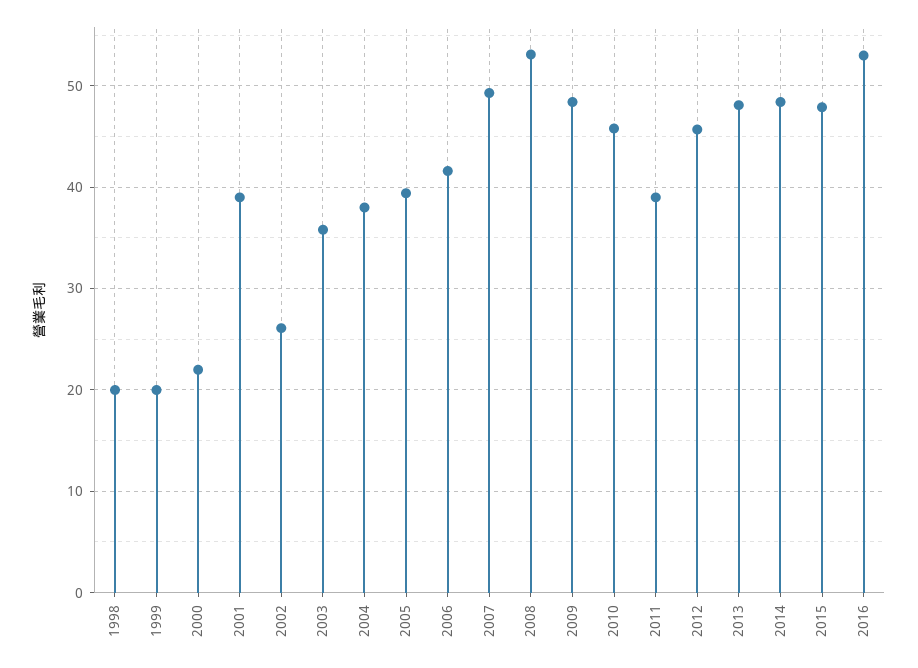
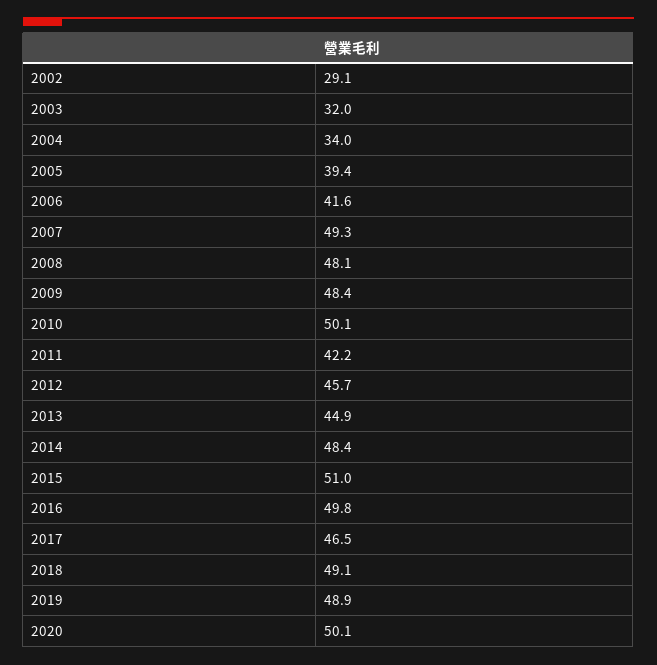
1998: 20 -> none
1999: 20 -> none
2000: 22 -> none
2001: 39 -> none
2002: 26 -> 29.1
2003: 36 -> 32
2004: 38 -> 34
2008: 53 -> 48.1
2010: 46 -> 50.1
2011: 39 -> 42.2
2013: 48 -> 44.9
2015: 48 -> 51
2016: 53 -> 49.8
2017: none -> 46.5
2018: none -> 49.1
2019: none -> 48.9
2020: none -> 50.1

